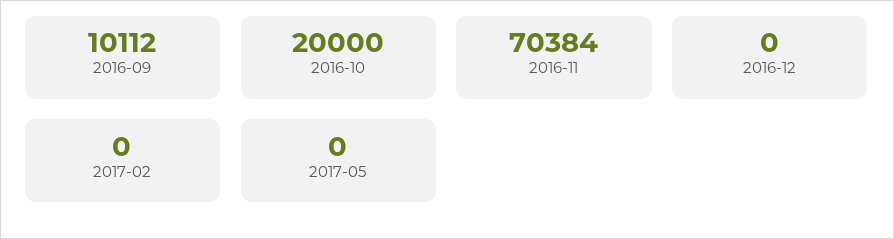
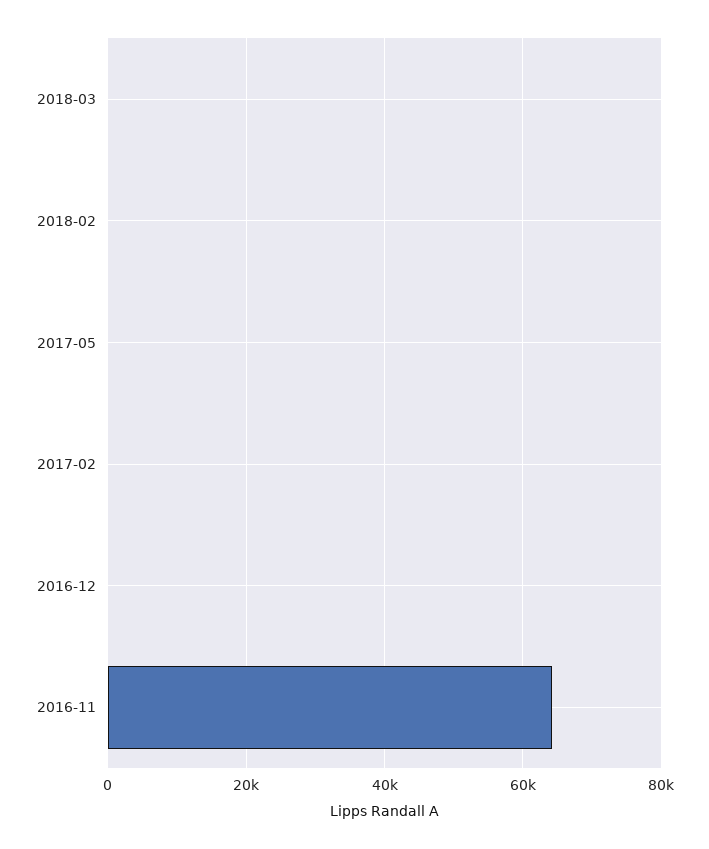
2016-09: 10112 -> none
2016-10: 20000 -> none
2016-11: 70384 -> 64000
2018-03: none -> 0
2018-02: none -> 0

